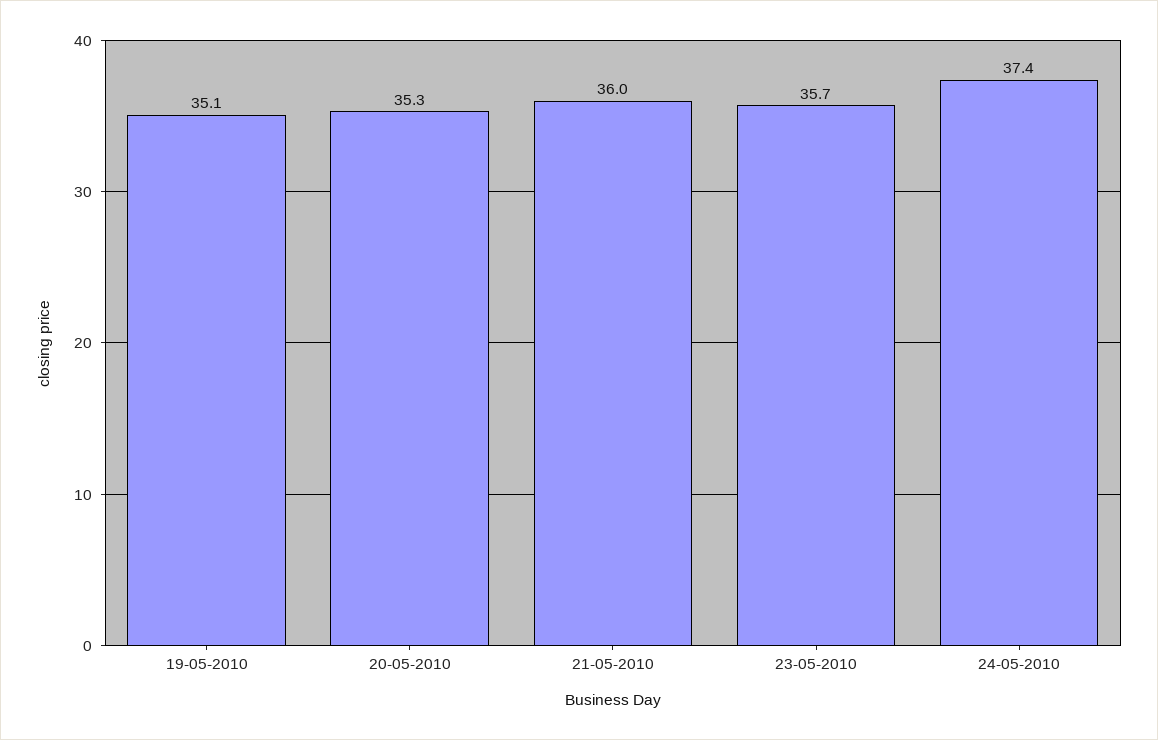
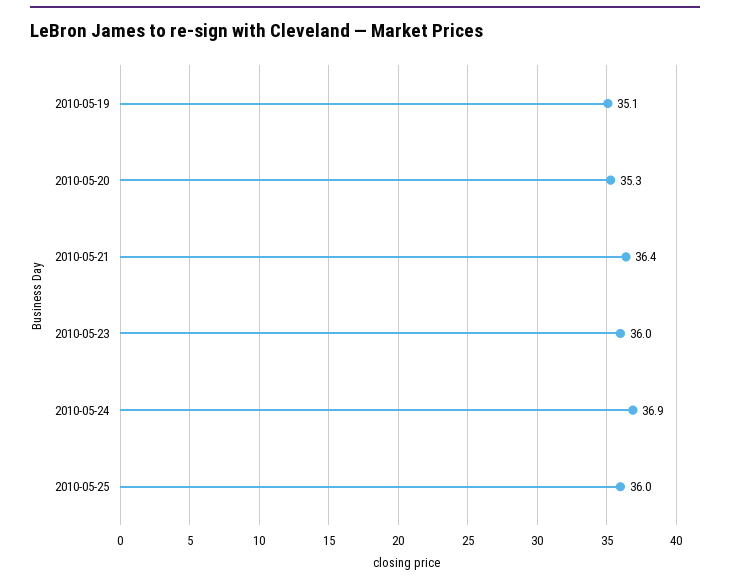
21-05-2010: 36 -> 36.4
23-05-2010: 35.7 -> 36
24-05-2010: 37.4 -> 36.9
2010-05-25: none -> 36

